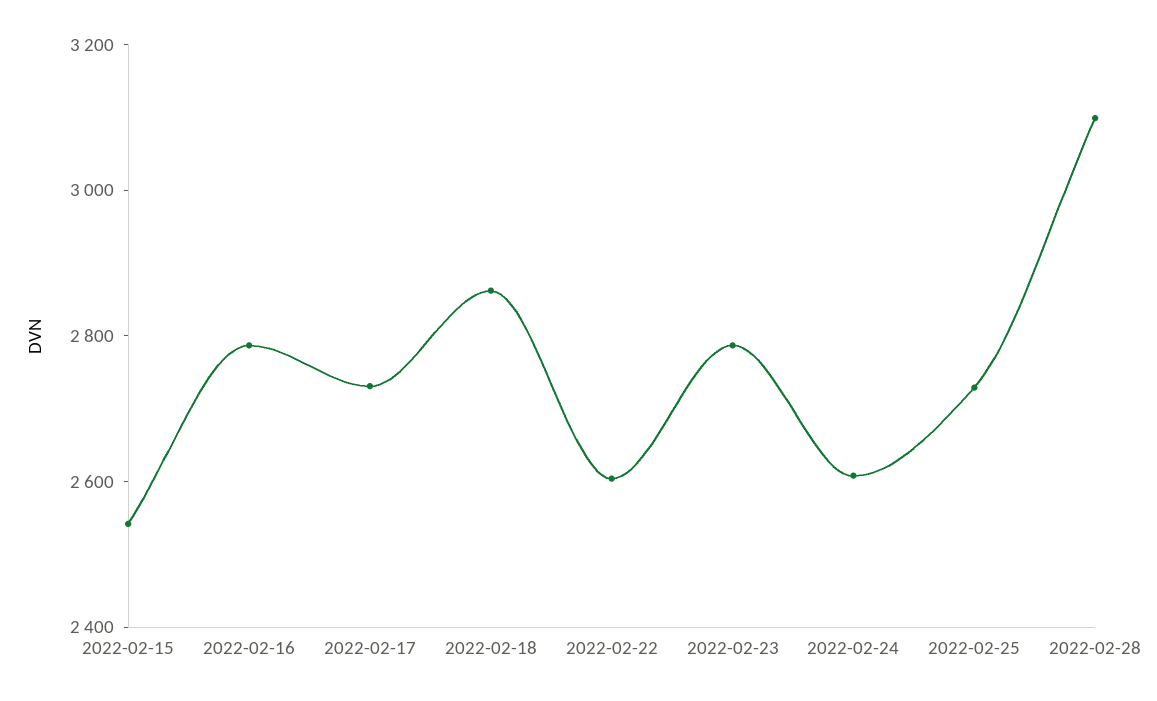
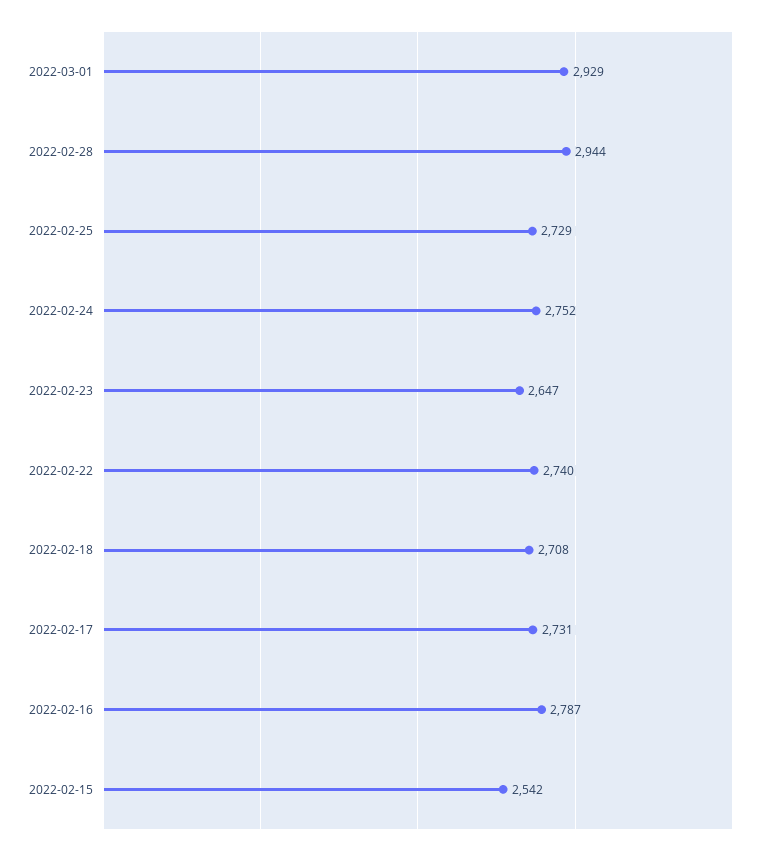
2022-02-18: 2850 -> 2708
2022-02-22: 2600 -> 2740
2022-02-23: 2800 -> 2647
2022-02-24: 2600 -> 2752
2022-02-28: 3100 -> 2944
2022-03-01: none -> 2929

